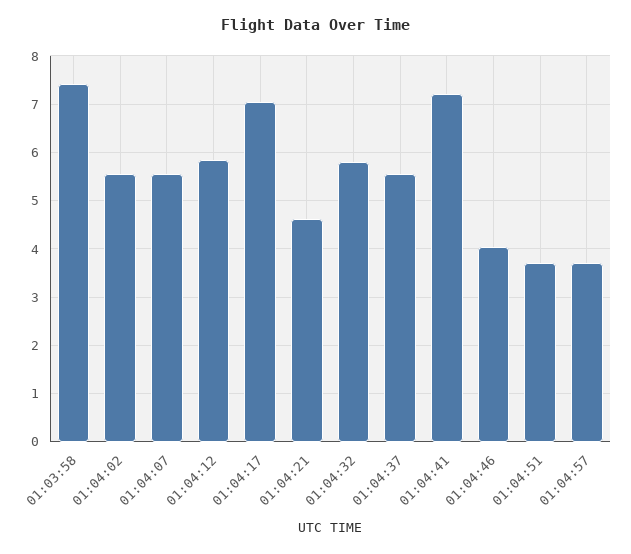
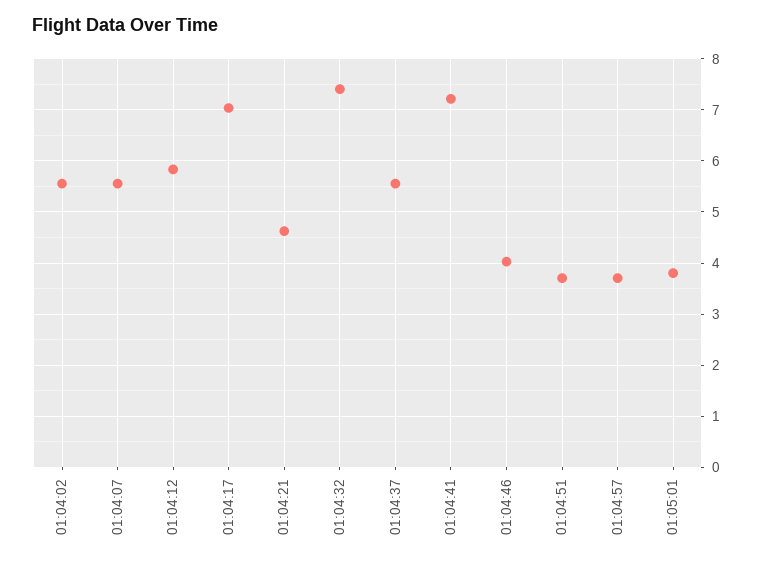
01:03:58: 7.4 -> none
01:04:32: 5.8 -> 7.4
01:05:01: none -> 3.8

